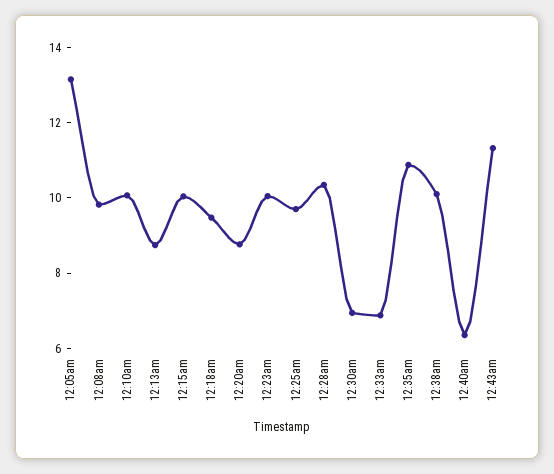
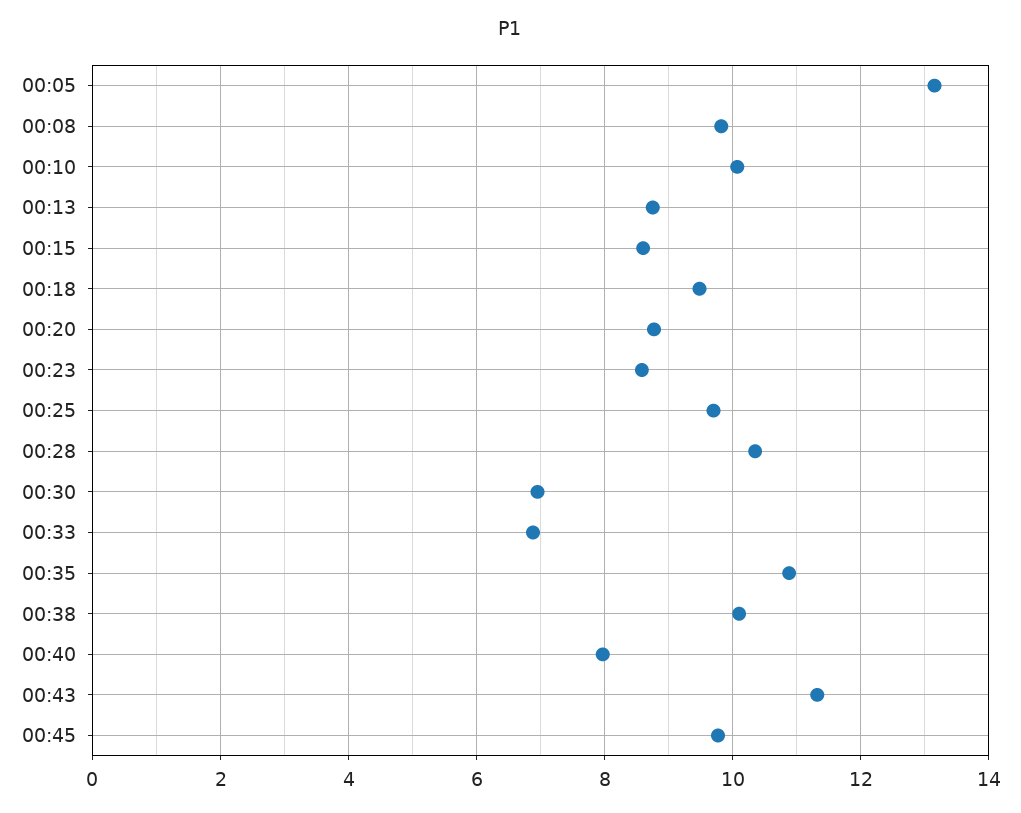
12:15am: 10 -> 8.6
12:23am: 10 -> 8.6
12:40am: 6.5 -> 8
00:45: none -> 9.8

